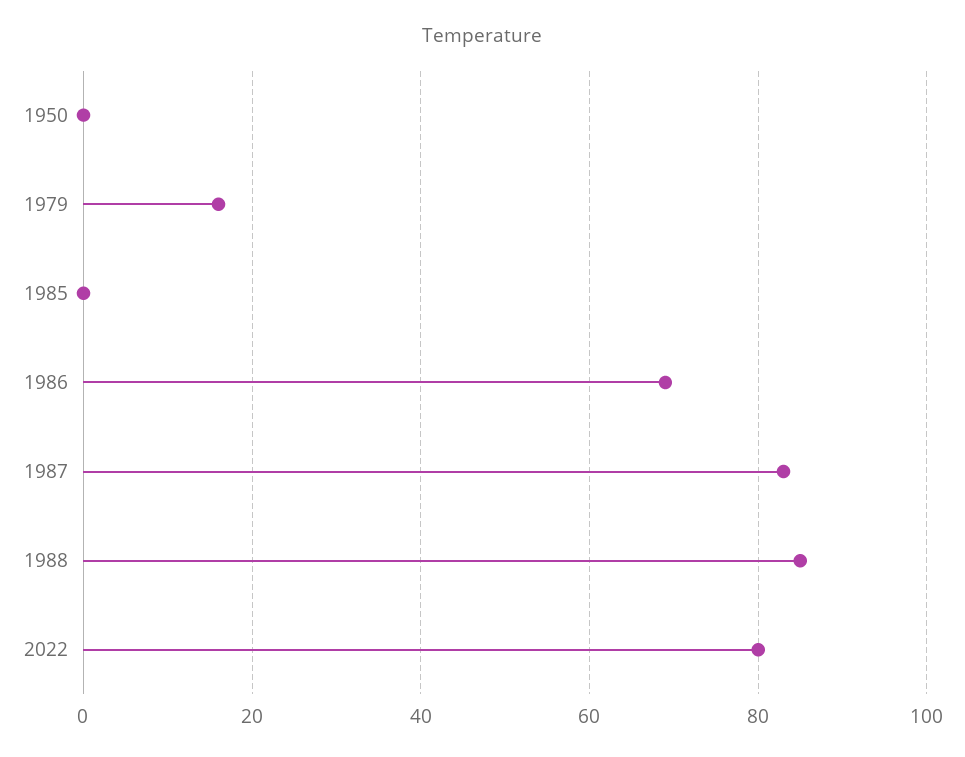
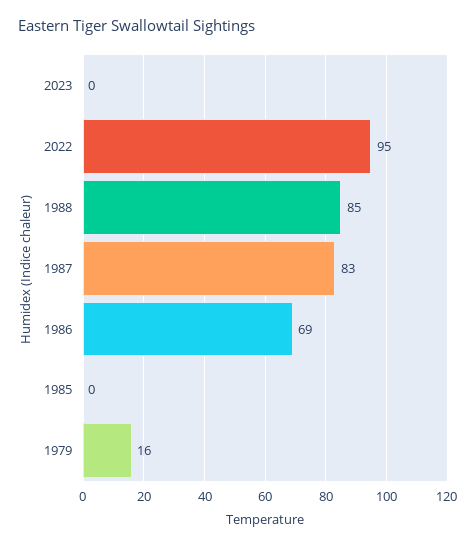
1950: 0 -> none
2022: 80 -> 95
2023: none -> 0

